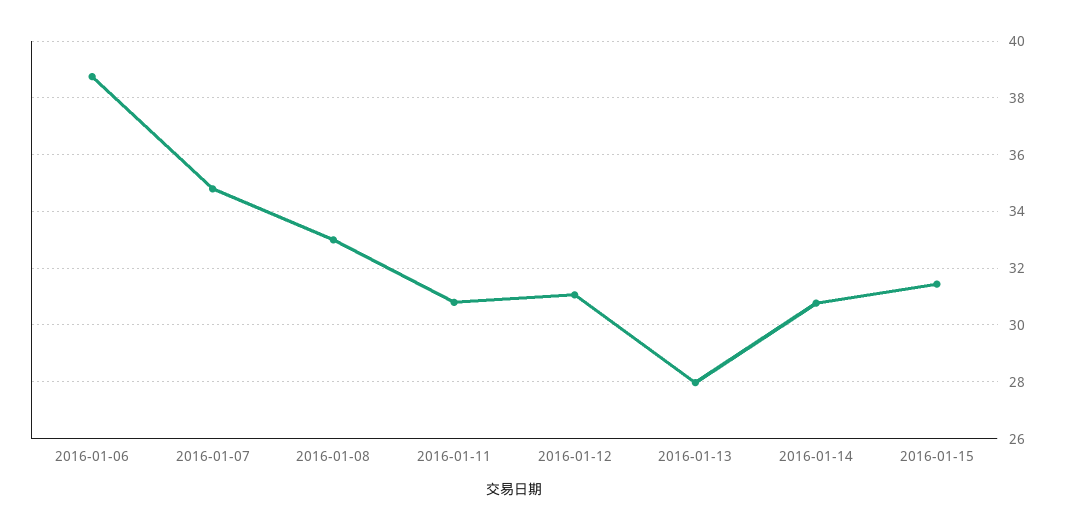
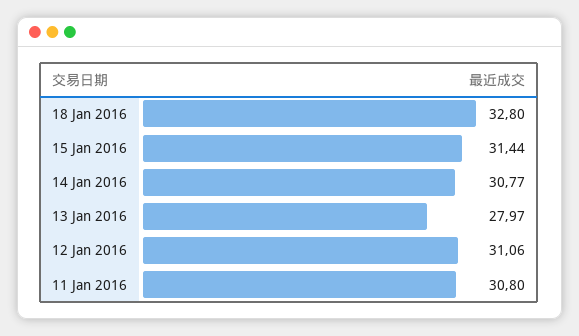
2016-01-06: 38.75 -> none
2016-01-07: 34.75 -> none
2016-01-08: 33 -> none
18 Jan 2016: none -> 32.8

